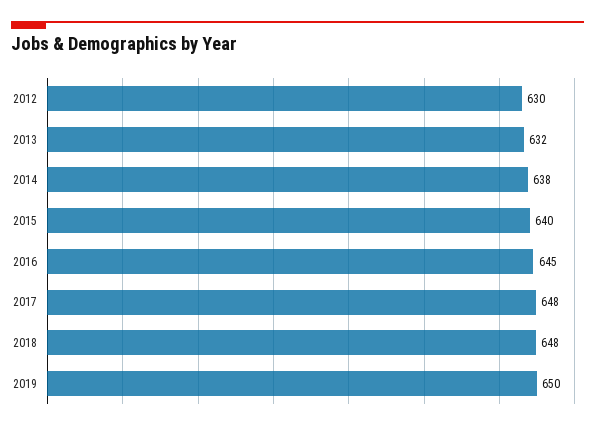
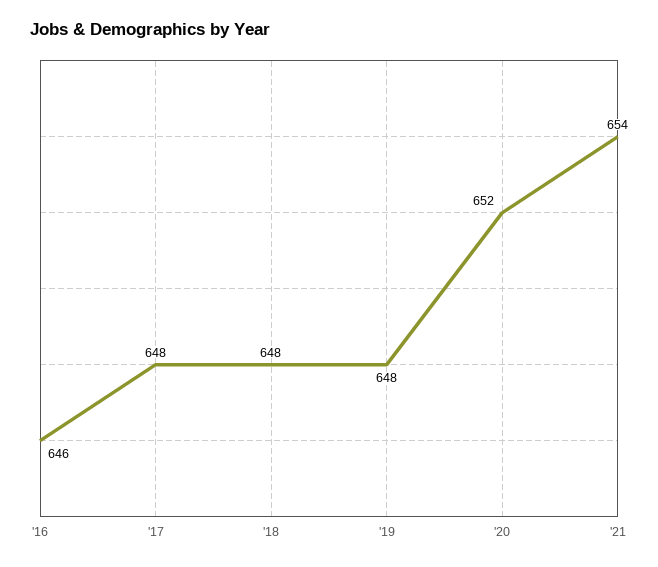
2012: 630 -> none
2013: 632 -> none
2014: 638 -> none
2015: 640 -> none
2016: 645 -> 646
2019: 650 -> 648
'20: none -> 652
'21: none -> 654

